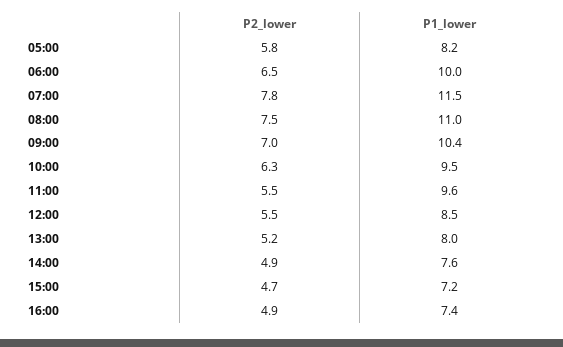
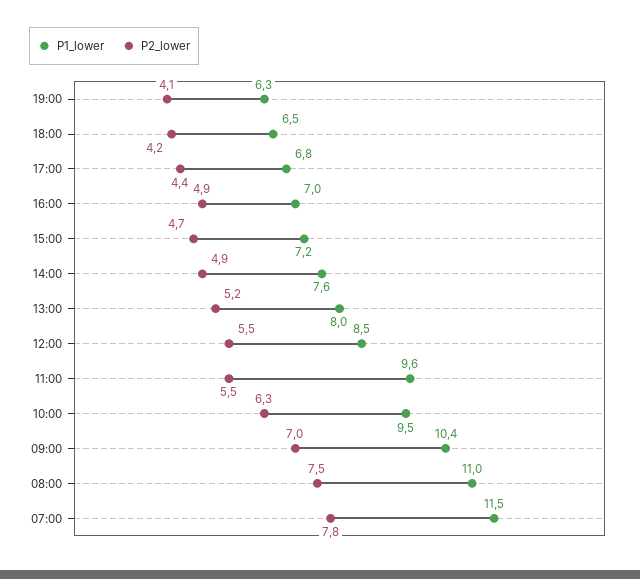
P2_lower, 05:00: 5.8 -> none
P1_lower, 05:00: 8.2 -> none
P2_lower, 06:00: 6.5 -> none
P1_lower, 06:00: 10 -> none
P1_lower, 16:00: 7.4 -> 7
P1_lower, 19:00: none -> 6.3
P2_lower, 19:00: none -> 4.1
P1_lower, 18:00: none -> 6.5
P2_lower, 18:00: none -> 4.2
P1_lower, 17:00: none -> 6.8
P2_lower, 17:00: none -> 4.4

